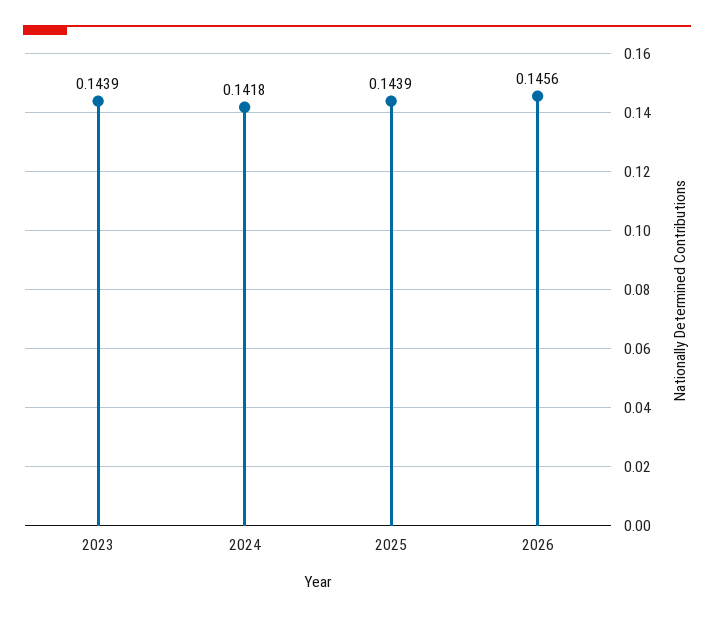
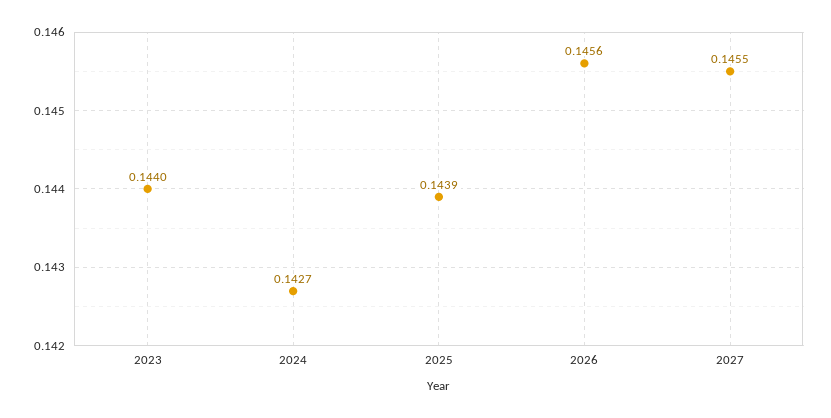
2023: 0.1439 -> 0.144
2024: 0.1418 -> 0.1427
2027: none -> 0.1455

